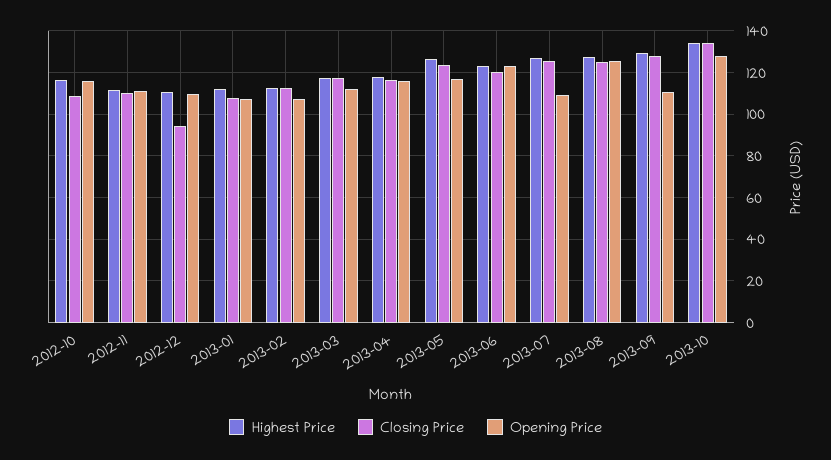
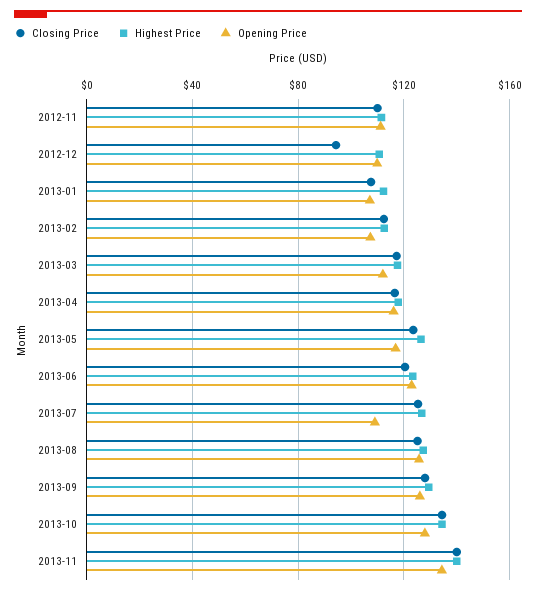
Highest Price, 2012-10: 115 -> none
Closing Price, 2012-10: 110 -> none
Opening Price, 2012-10: 115 -> none
Opening Price, 2013-09: 110 -> 125
Closing Price, 2013-11: none -> 140
Highest Price, 2013-11: none -> 140
Opening Price, 2013-11: none -> 135

